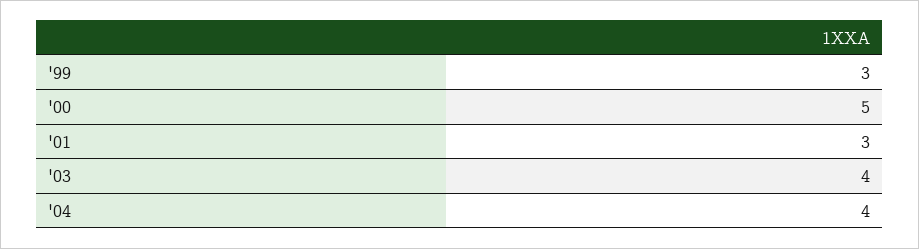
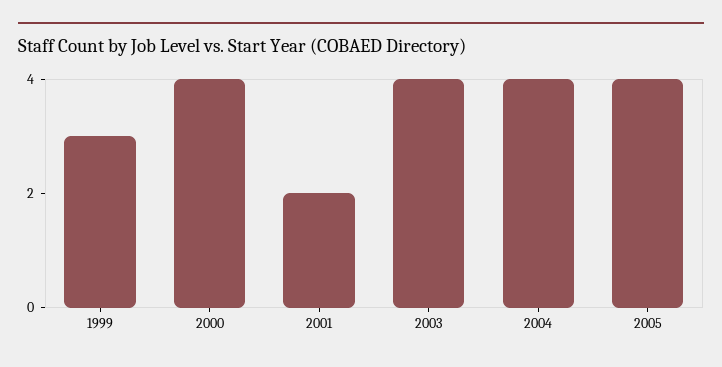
'00: 5 -> 4
'01: 3 -> 2
2005: none -> 4

